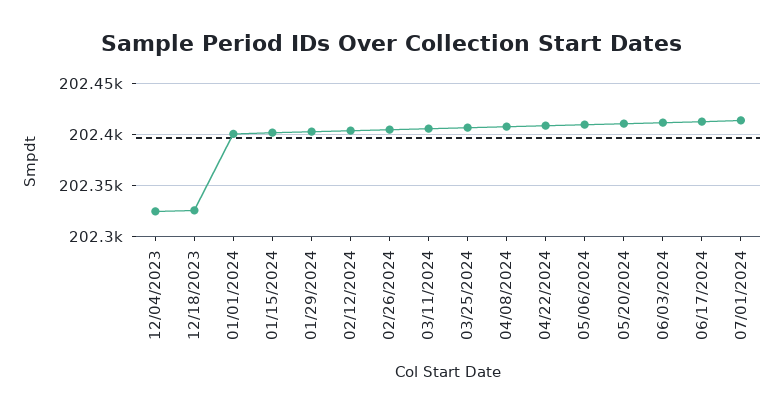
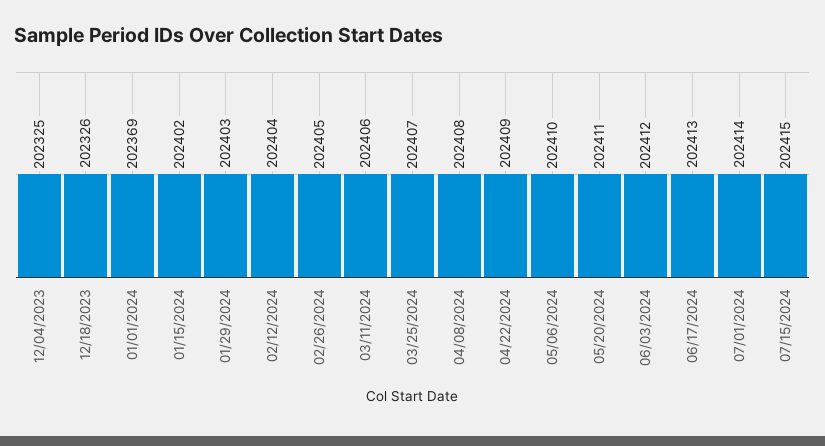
01/01/2024: 202400 -> 202369
07/15/2024: none -> 202415

